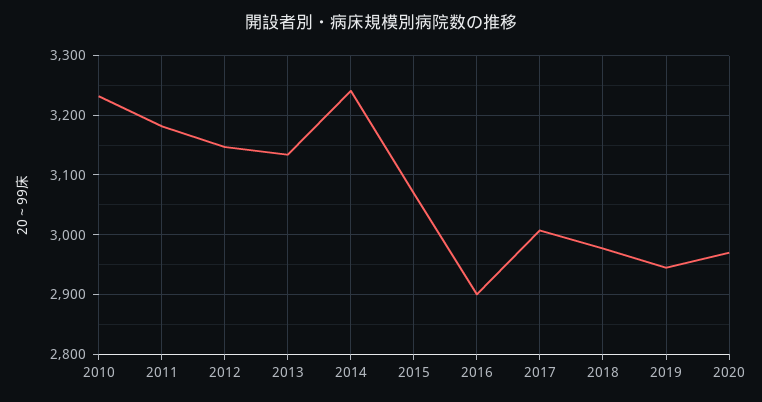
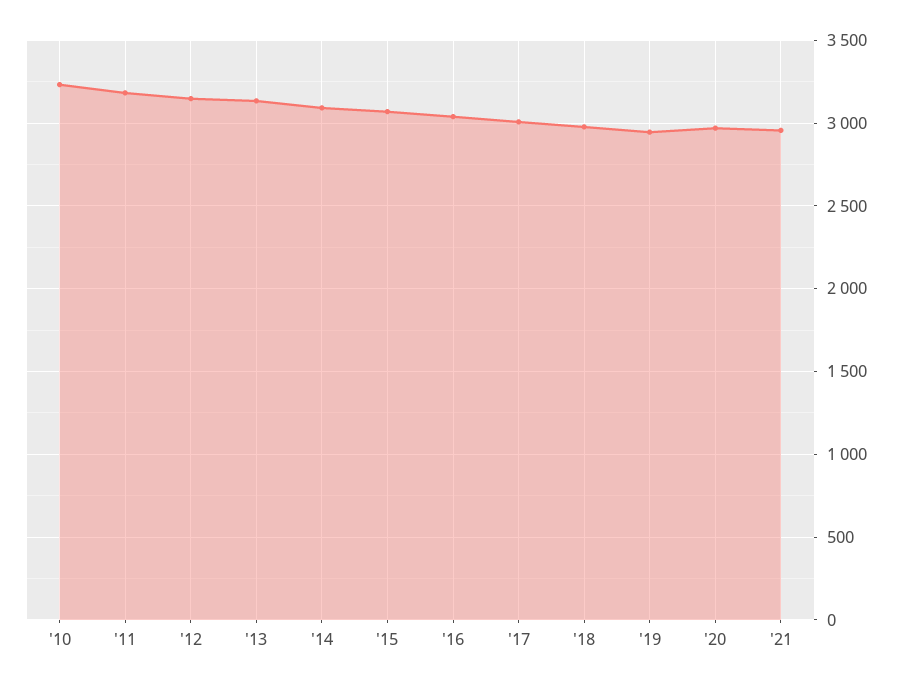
2014: 3240 -> 3100
2016: 2900 -> 3050
'21: none -> 2950

